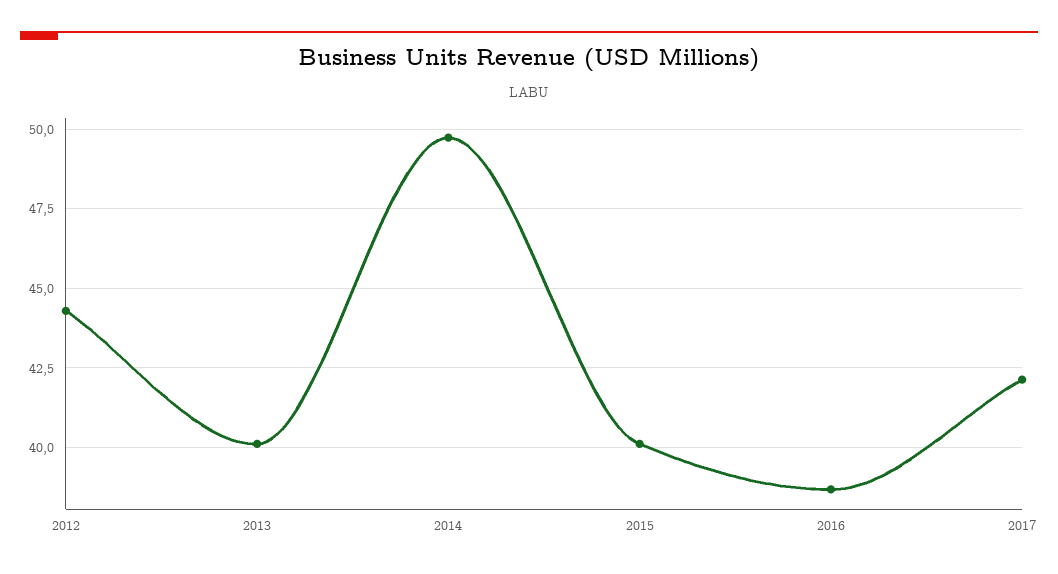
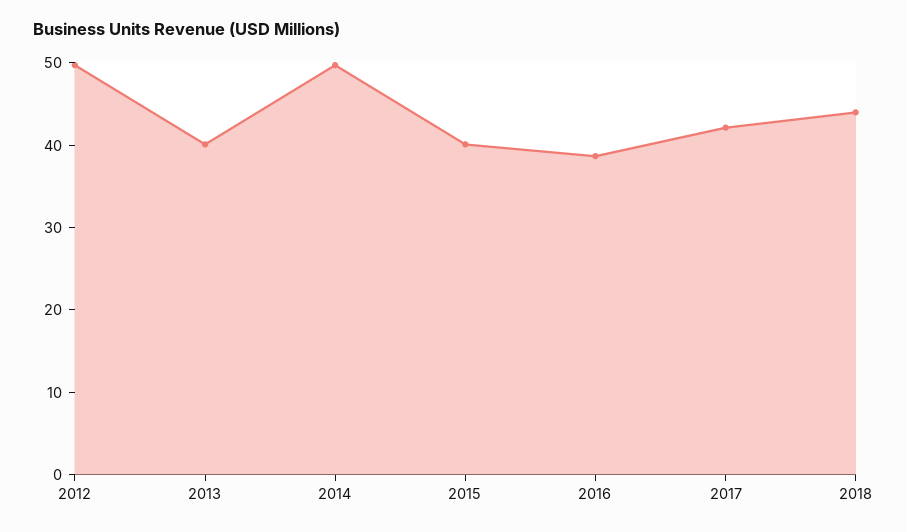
2012: 44.25 -> 50
2018: none -> 44

